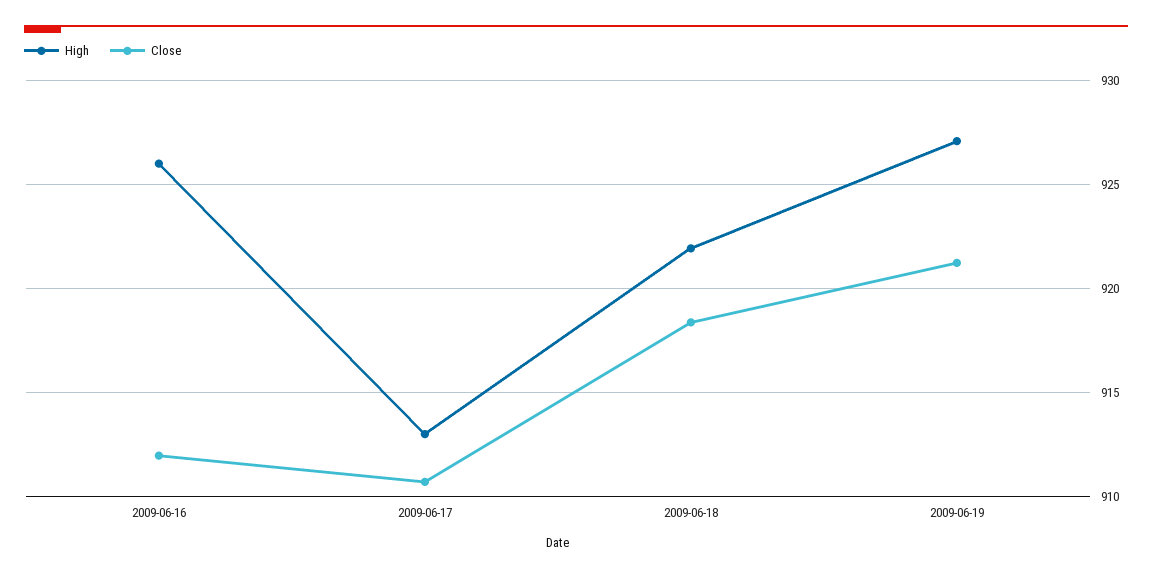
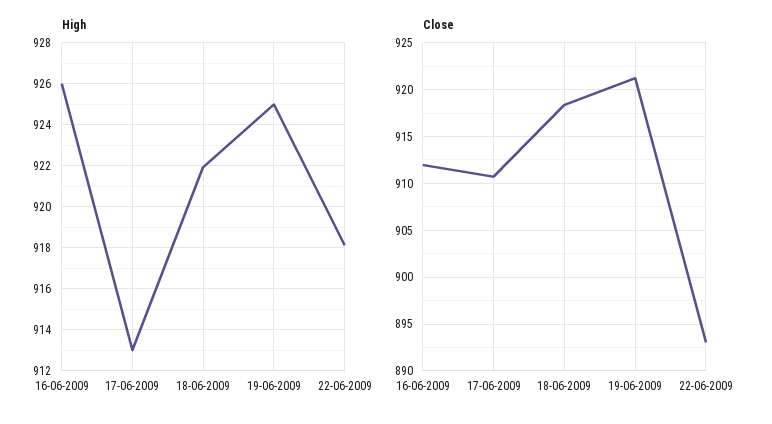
High, 2009-06-19: 927 -> 925
High, 22-06-2009: none -> 918
Close, 22-06-2009: none -> 893

